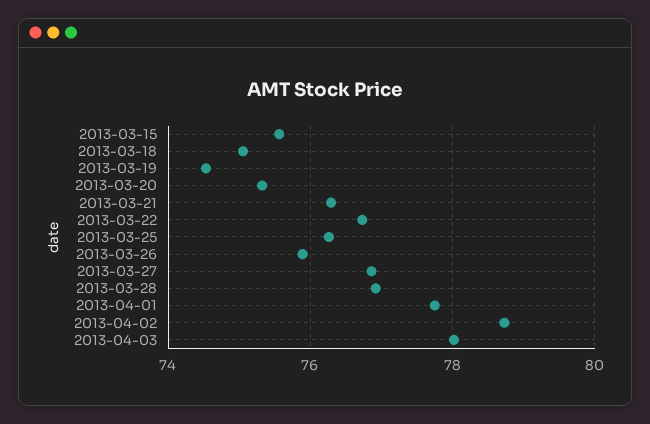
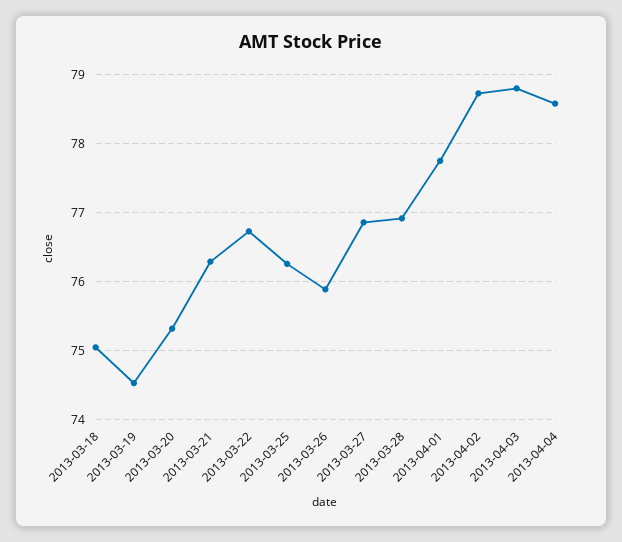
2013-03-15: 75.6 -> none
2013-04-03: 78 -> 78.8
2013-04-04: none -> 78.6

